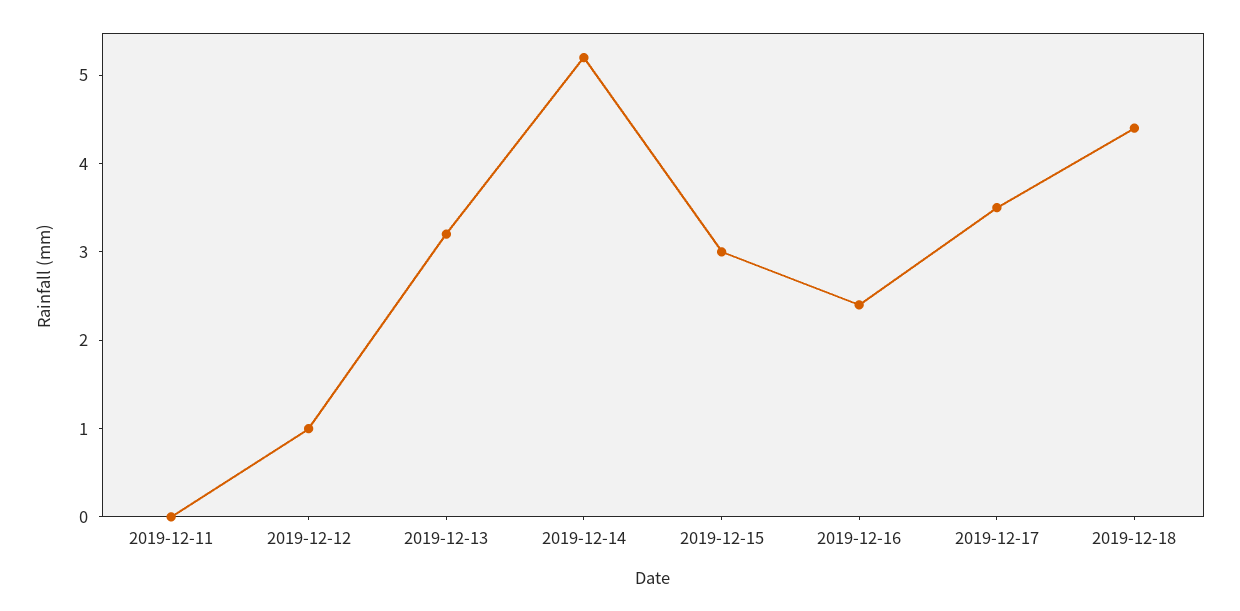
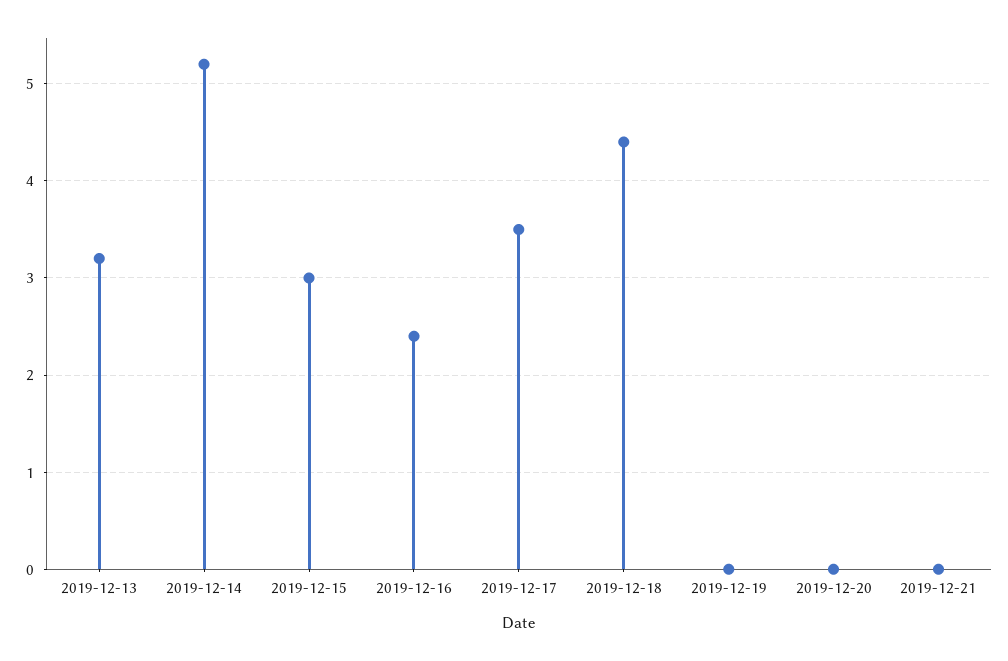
2019-12-11: 0 -> none
2019-12-12: 1 -> none
2019-12-19: none -> 0
2019-12-20: none -> 0
2019-12-21: none -> 0

